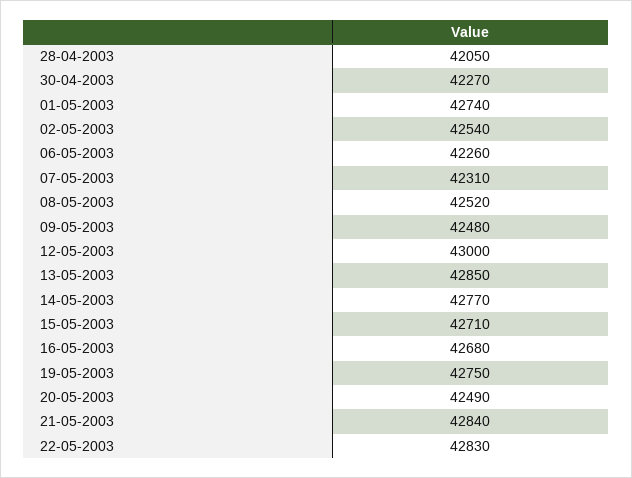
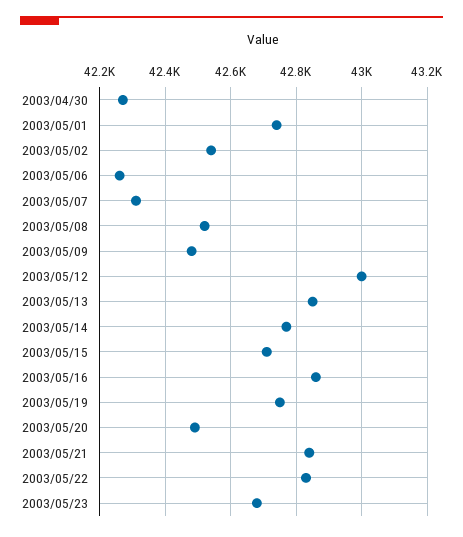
28-04-2003: 42050 -> none
16-05-2003: 42680 -> 42860
2003/05/23: none -> 42680

